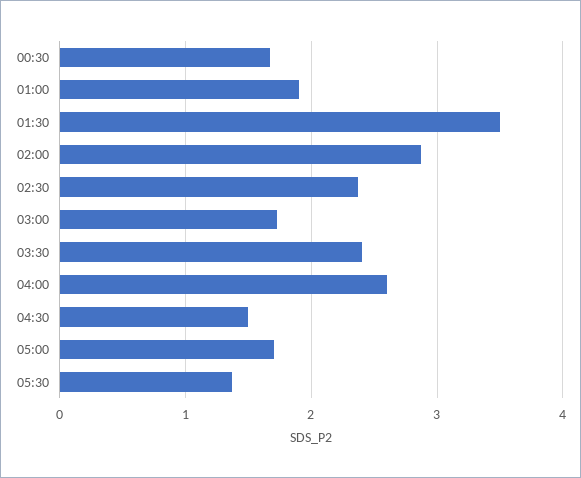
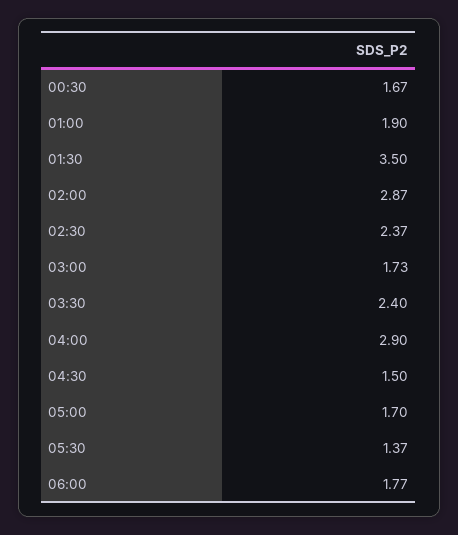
04:00: 2.6 -> 2.9
06:00: none -> 1.77

